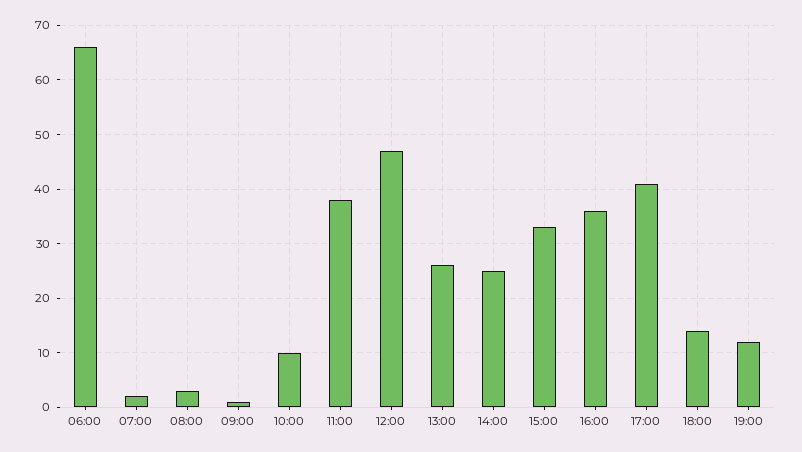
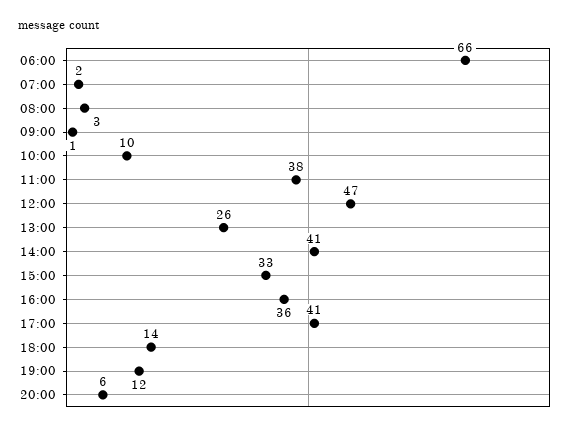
14:00: 25 -> 41
20:00: none -> 6

